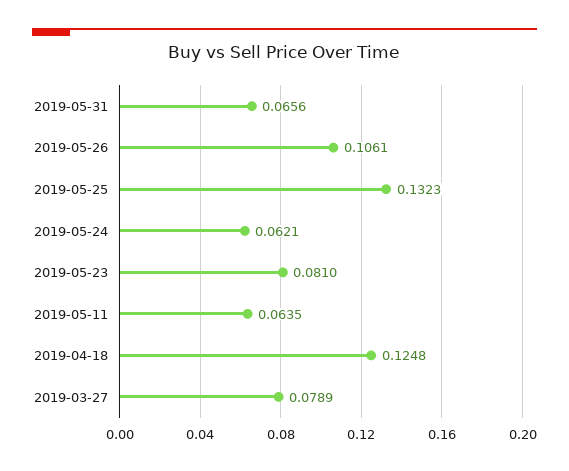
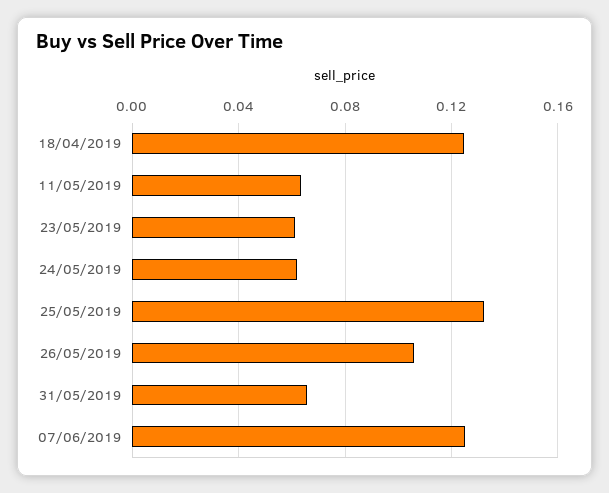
2019-05-23: 0.081 -> 0.06
2019-03-27: 0.0789 -> none
07/06/2019: none -> 0.125

